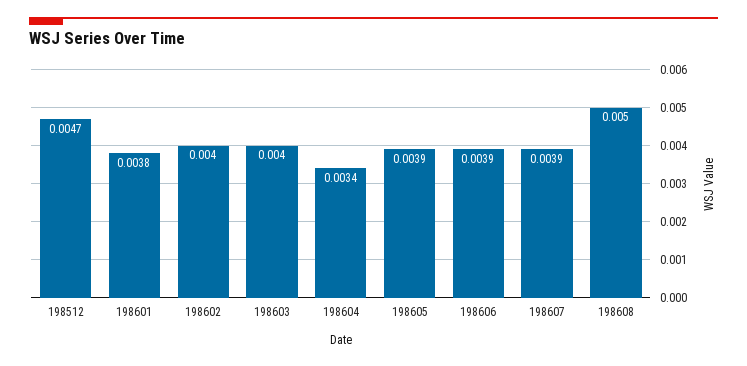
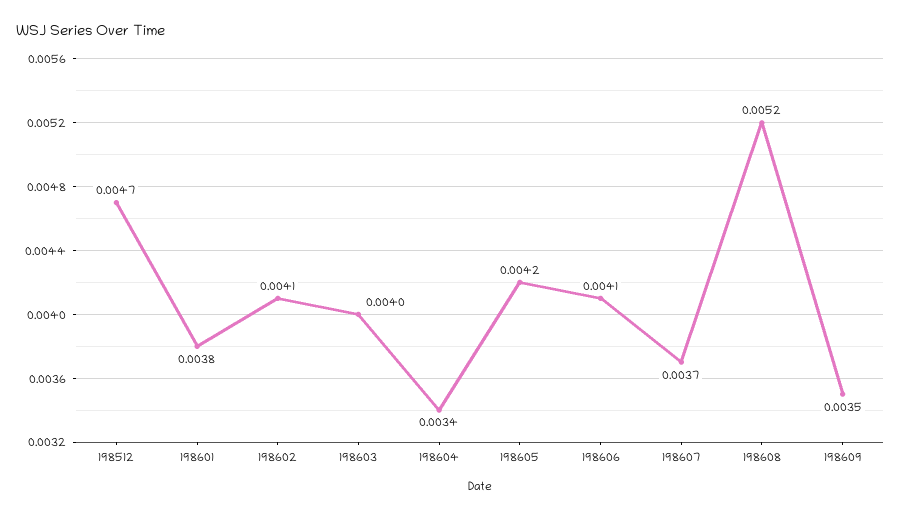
198602: 0.004 -> 0.0041
198605: 0.0039 -> 0.0042
198606: 0.0039 -> 0.0041
198607: 0.0039 -> 0.0037
198608: 0.005 -> 0.0052
198609: none -> 0.0035

